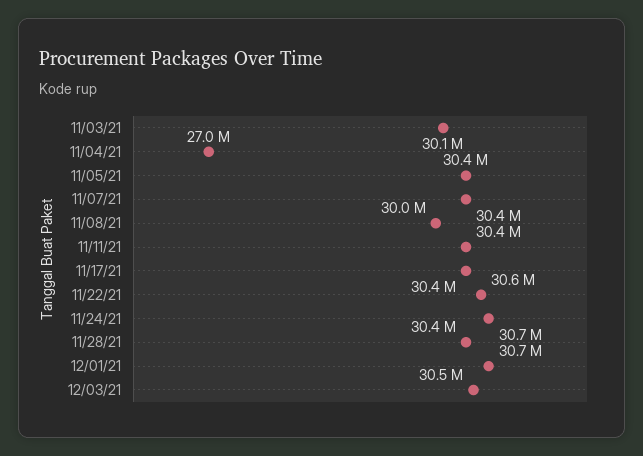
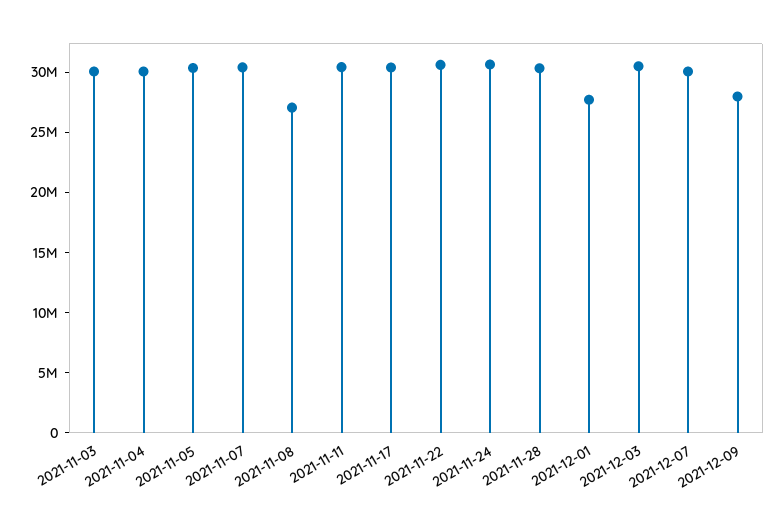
11/04/21: 27000000 -> 30000000
11/08/21: 30000000 -> 27000000
12/01/21: 30700000 -> 28000000
2021-12-07: none -> 30000000
2021-12-09: none -> 28000000

